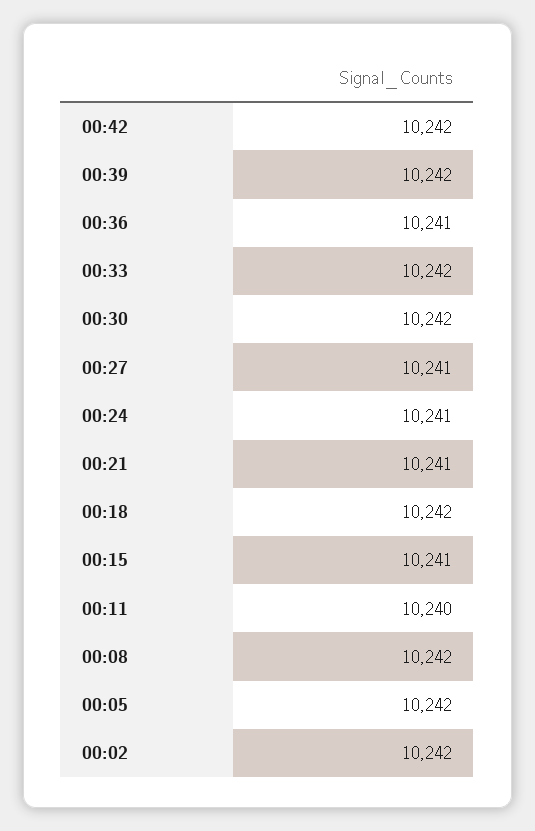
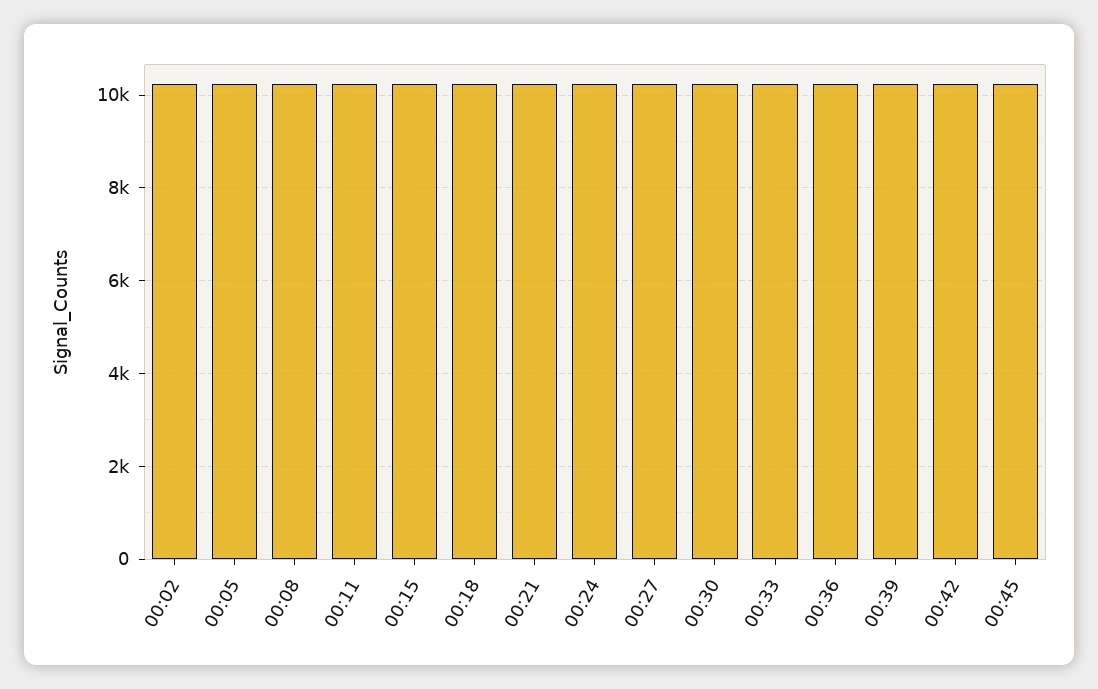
00:45: none -> 10200

